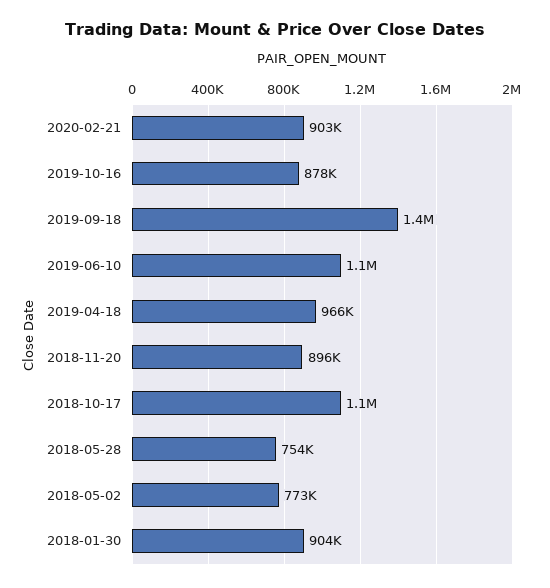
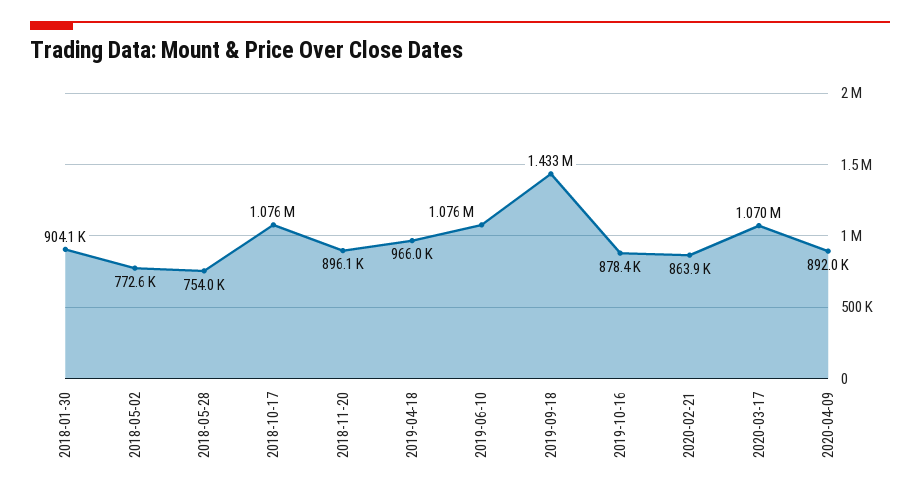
2020-02-21: 903000 -> 863900
2020-03-17: none -> 1070000
2020-04-09: none -> 892000

